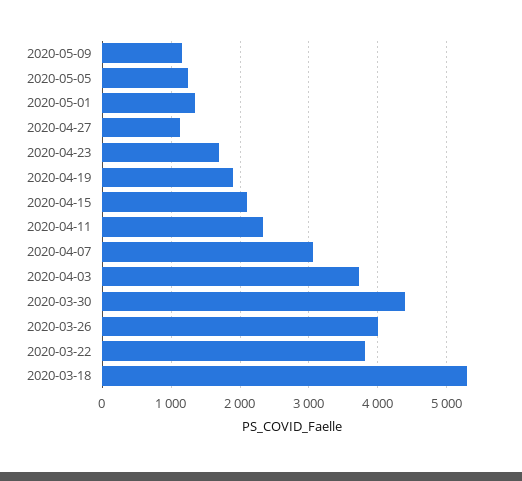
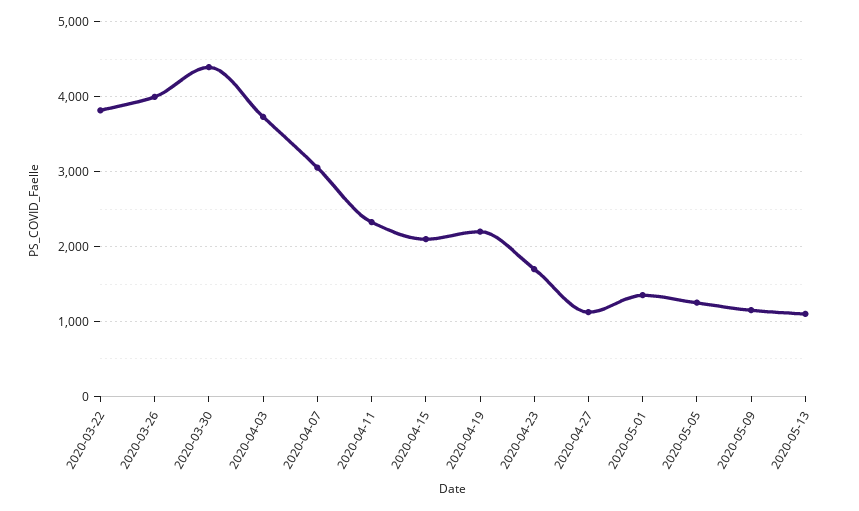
2020-04-19: 1900 -> 2200
2020-03-18: 5300 -> none
2020-05-13: none -> 1100

